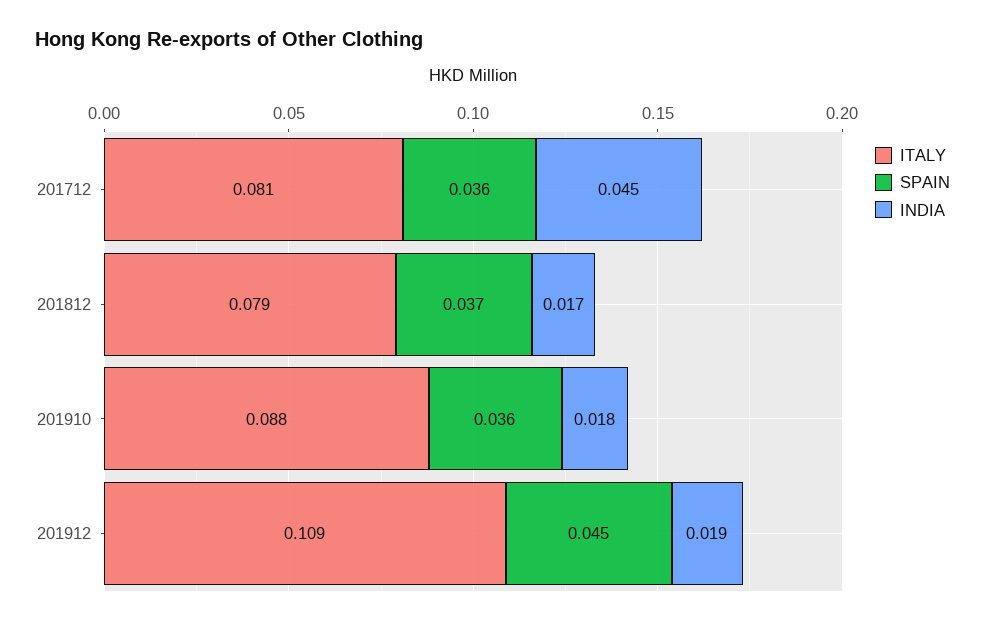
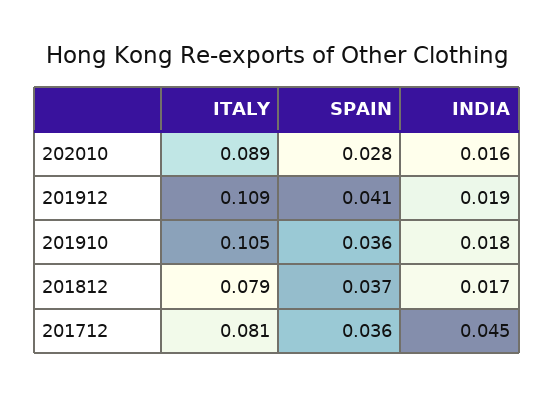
ITALY, 201910: 0.088 -> 0.105
SPAIN, 201912: 0.045 -> 0.041
ITALY, 202010: none -> 0.089
SPAIN, 202010: none -> 0.028
INDIA, 202010: none -> 0.016

